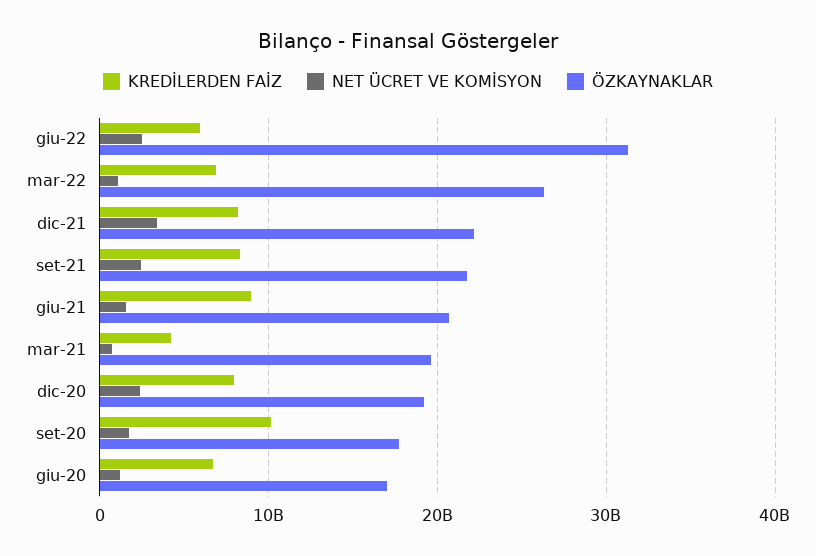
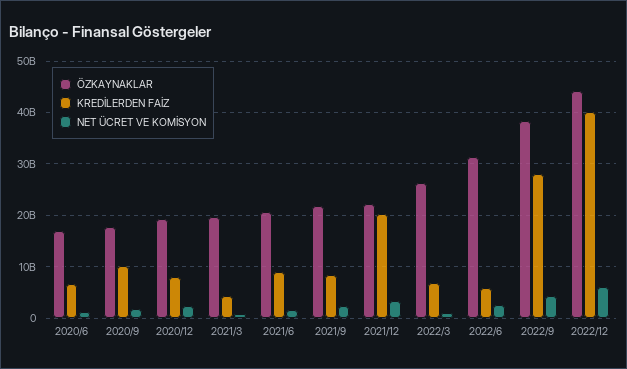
KREDİLERDEN FAİZ, dic-21: 8000000000 -> 20000000000
ÖZKAYNAKLAR, 2022/9: none -> 38000000000
KREDİLERDEN FAİZ, 2022/9: none -> 28000000000
NET ÜCRET VE KOMİSYON, 2022/9: none -> 4000000000
ÖZKAYNAKLAR, 2022/12: none -> 44000000000
KREDİLERDEN FAİZ, 2022/12: none -> 40000000000
NET ÜCRET VE KOMİSYON, 2022/12: none -> 6000000000

